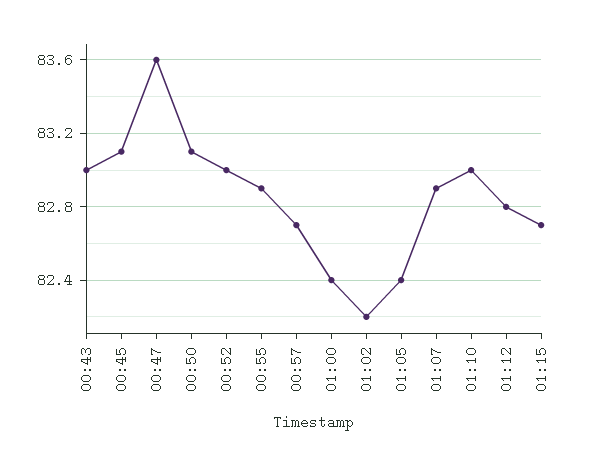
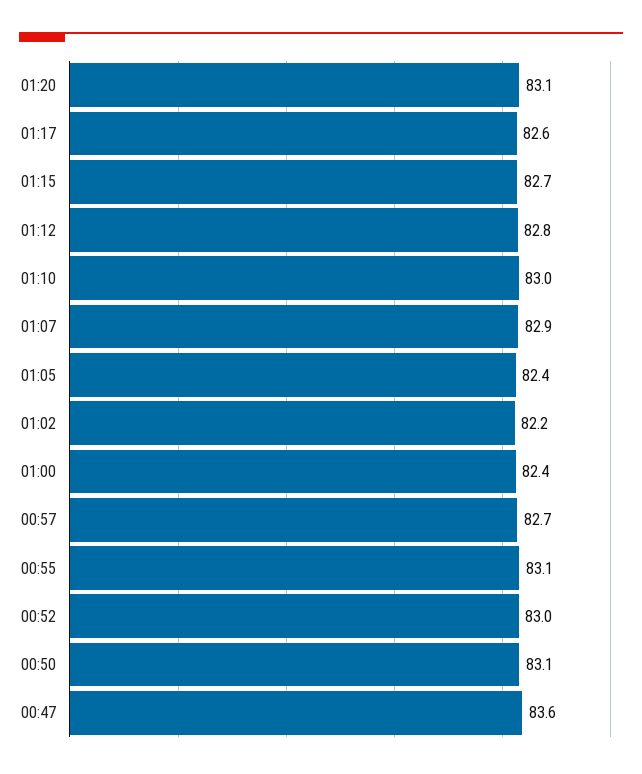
00:43: 83 -> none
00:45: 83.1 -> none
00:55: 82.9 -> 83.1
01:20: none -> 83.1
01:17: none -> 82.6

